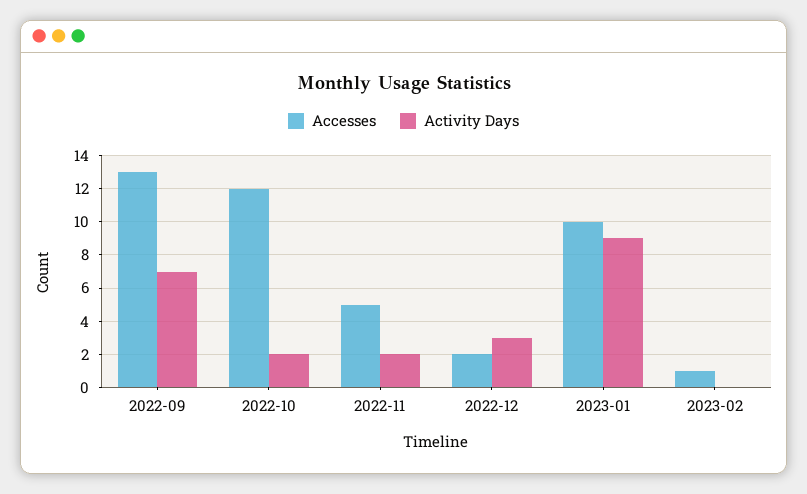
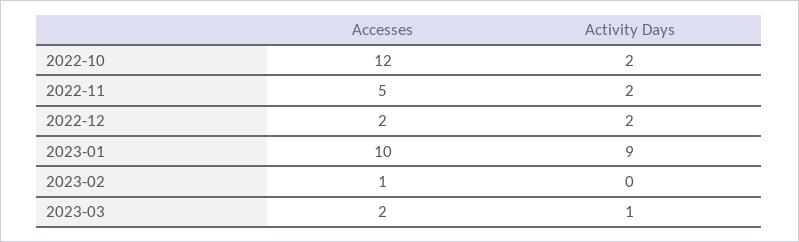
Accesses, 2022-09: 13 -> none
Activity Days, 2022-09: 7 -> none
Activity Days, 2022-12: 3 -> 2
Accesses, 2023-03: none -> 2
Activity Days, 2023-03: none -> 1

